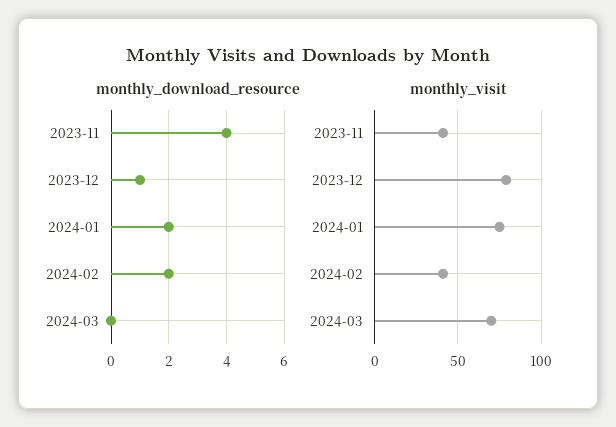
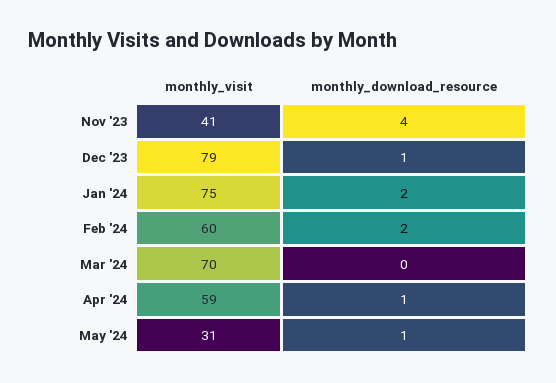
monthly_visit, 2024-02: 40 -> 60
monthly_visit, Apr '24: none -> 59
monthly_download_resource, Apr '24: none -> 1
monthly_visit, May '24: none -> 31
monthly_download_resource, May '24: none -> 1

